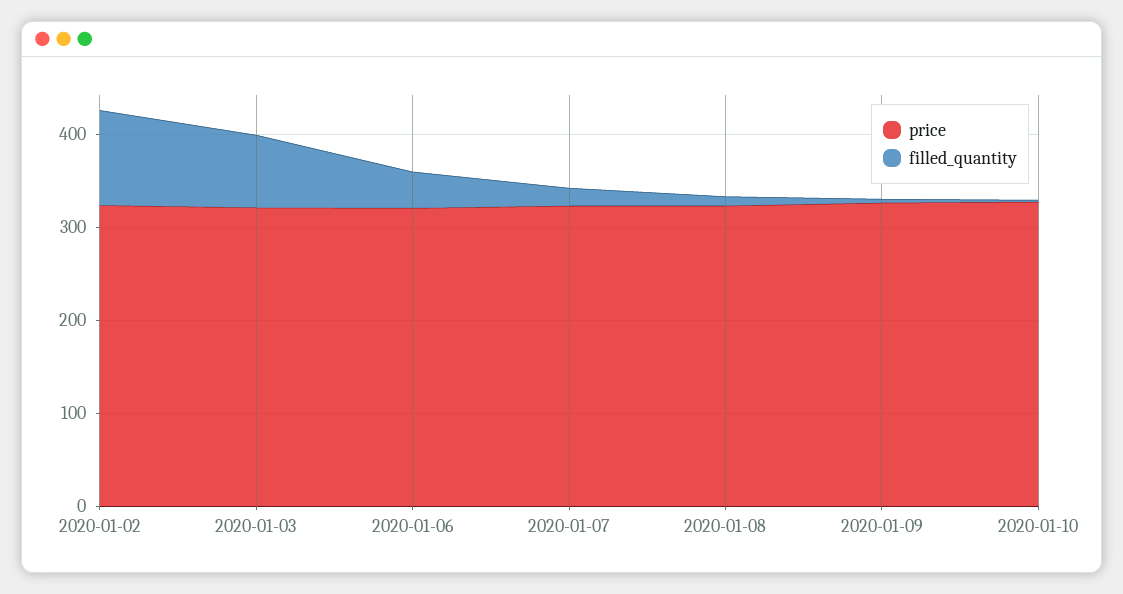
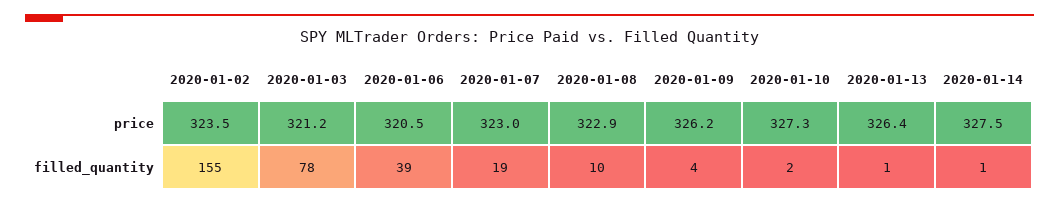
filled_quantity, 2020-01-02: 100 -> 155
price, 2020-01-13: none -> 326.4
price, 2020-01-14: none -> 327.5
filled_quantity, 2020-01-13: none -> 1
filled_quantity, 2020-01-14: none -> 1

